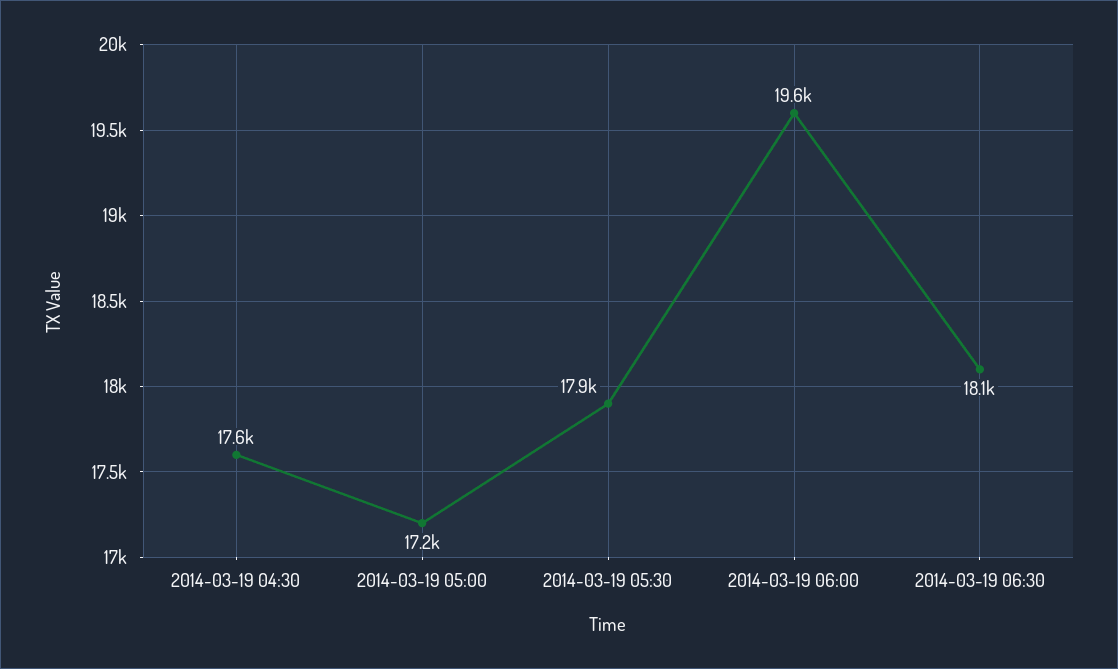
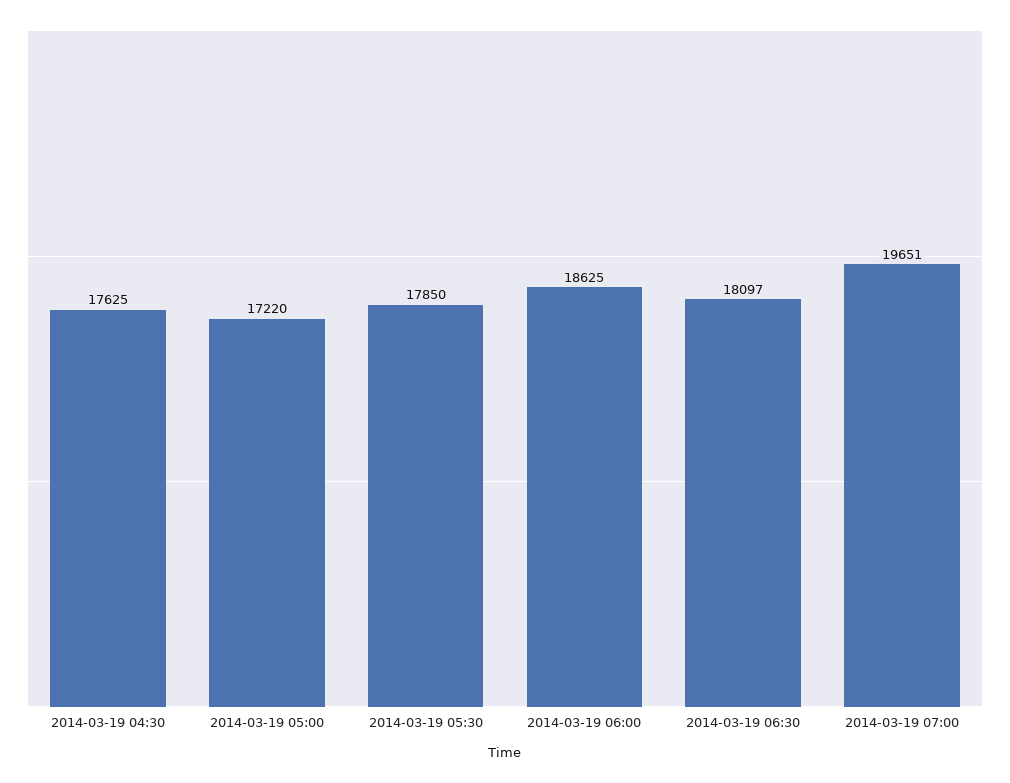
2014-03-19 06:00: 19600 -> 18625
2014-03-19 07:00: none -> 19651

